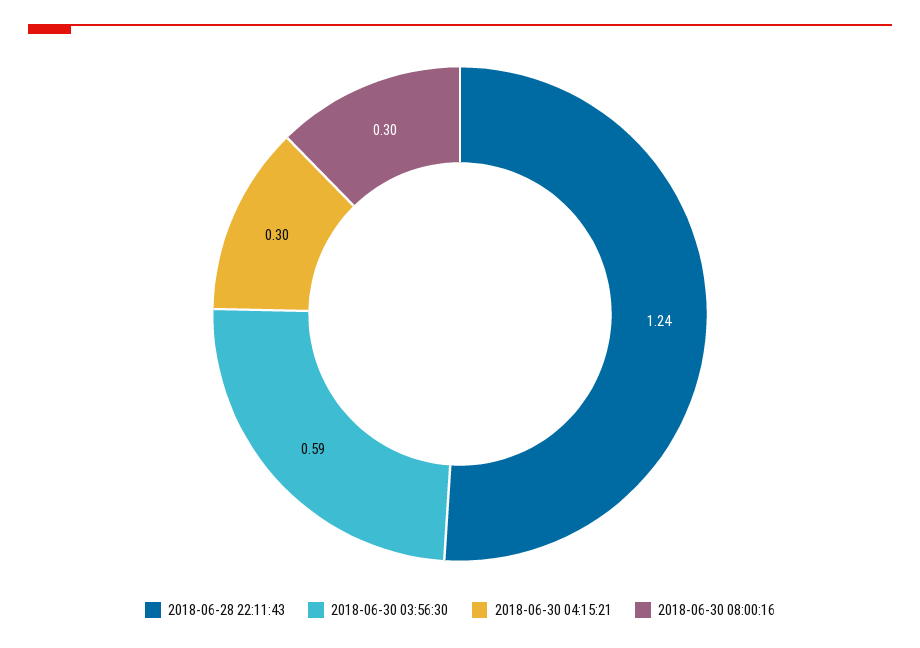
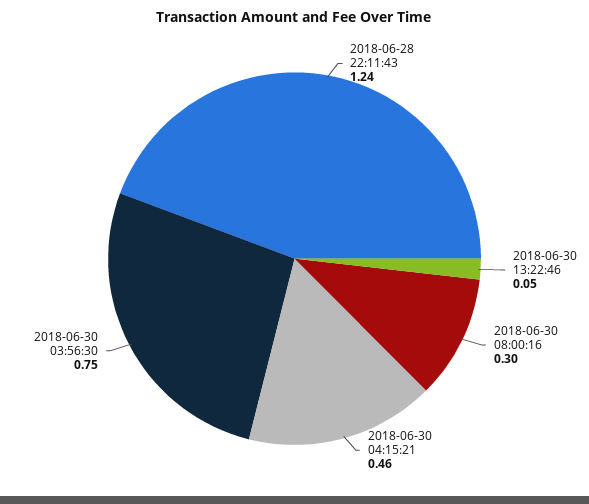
2018-06-30 03:56:30: 0.59 -> 0.75
2018-06-30 04:15:21: 0.3 -> 0.46
2018-06-30 13:22:46: none -> 0.05

